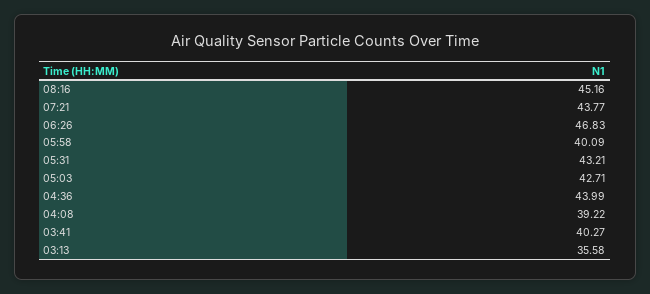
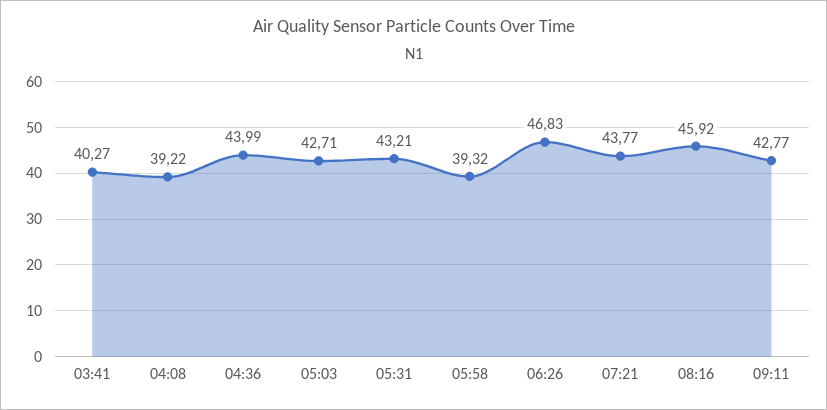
08:16: 45.16 -> 45.92
05:58: 40.09 -> 39.32
03:13: 35.58 -> none
09:11: none -> 42.77

